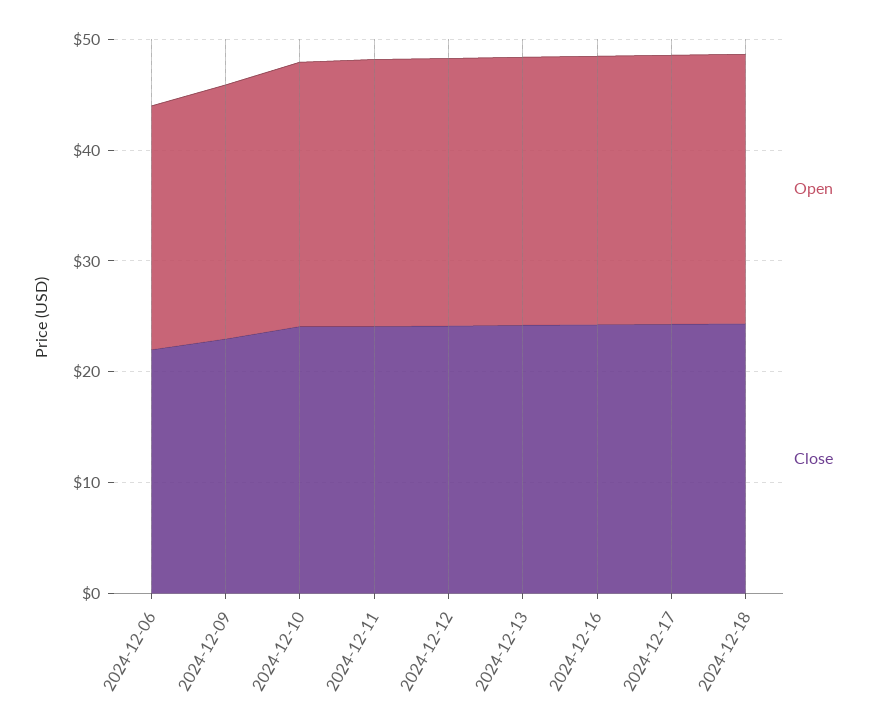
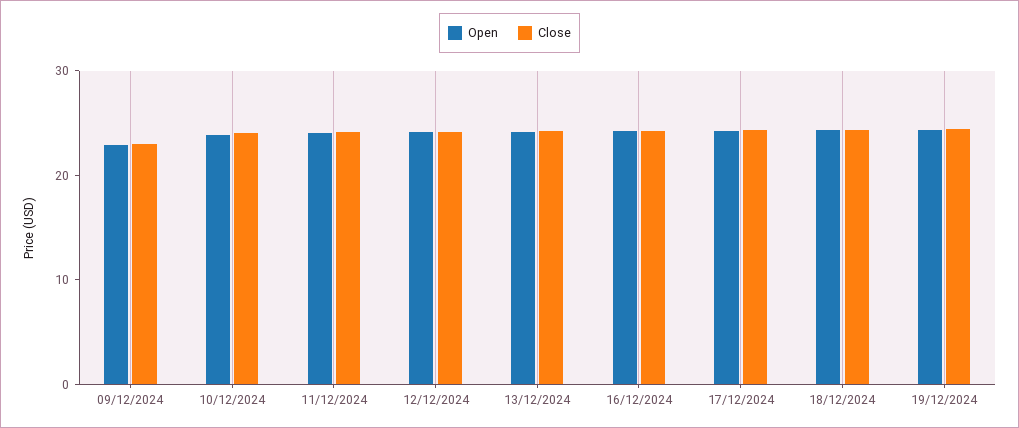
Open, 2024-12-06: 22 -> none
Close, 2024-12-06: 22 -> none
Open, 19/12/2024: none -> 24
Close, 19/12/2024: none -> 24

